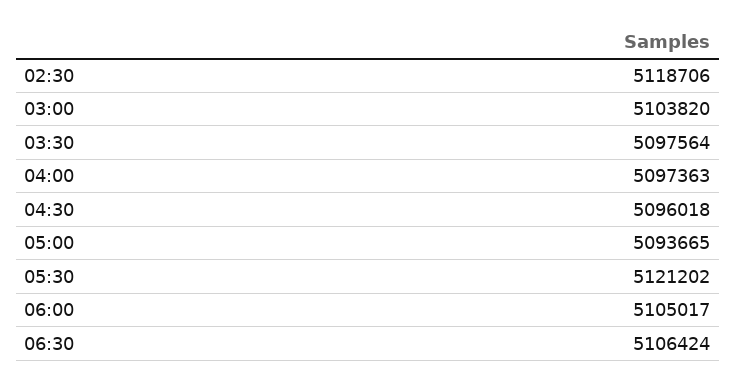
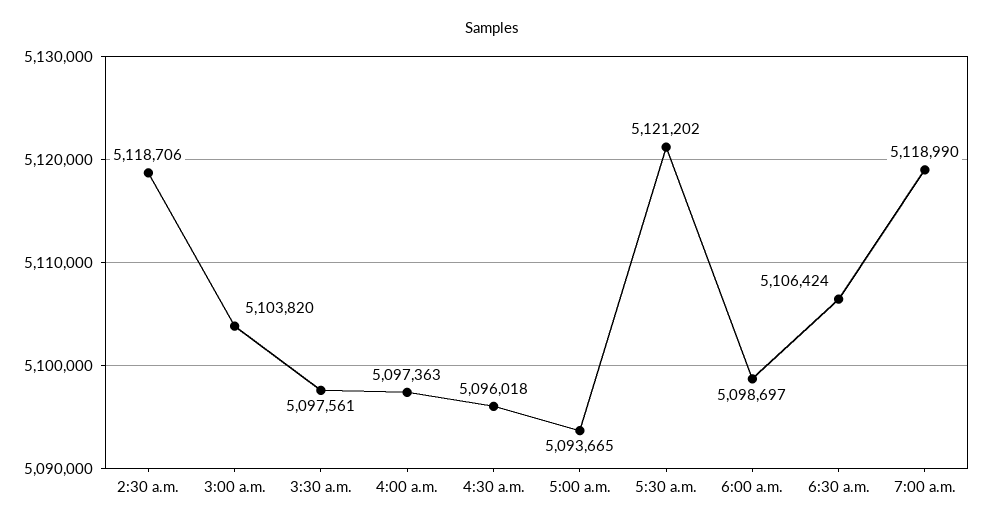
03:30: 5097564 -> 5097561
06:00: 5105017 -> 5098697
7:00 a.m.: none -> 5118990

